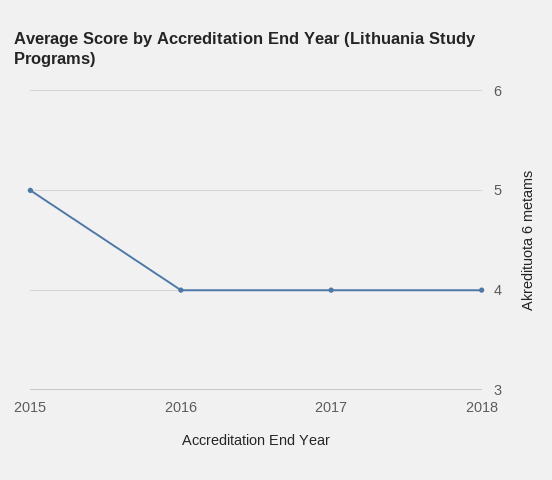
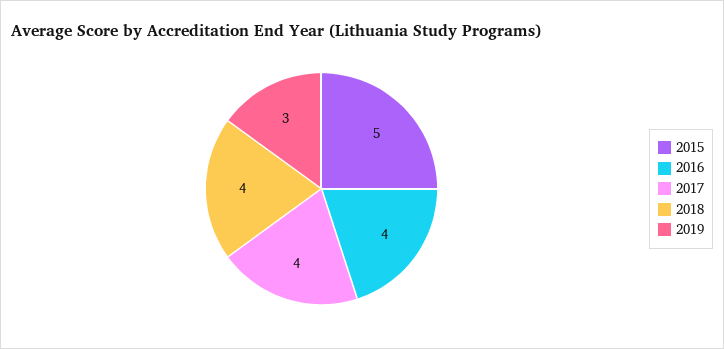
2019: none -> 3

